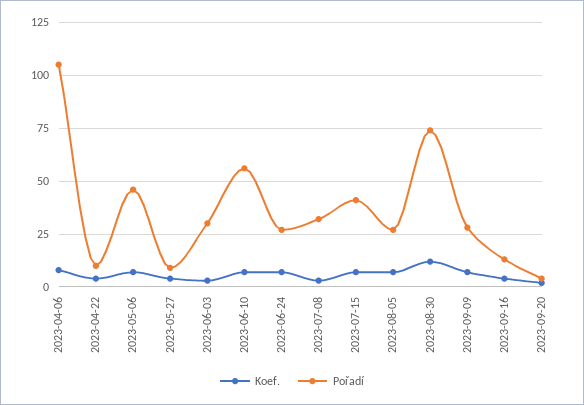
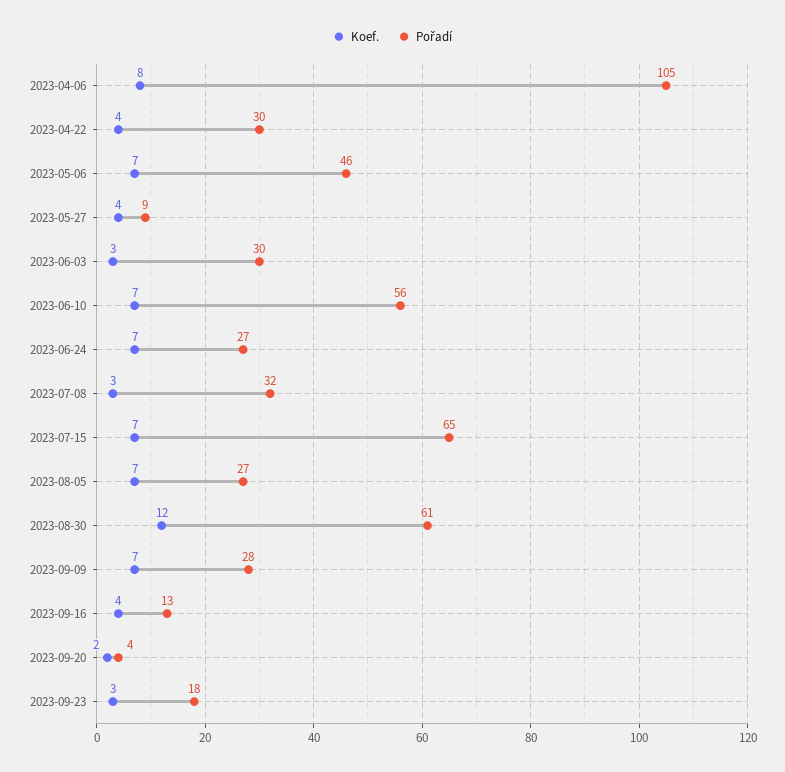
Pořadí, 2023-04-22: 10 -> 30
Pořadí, 2023-07-15: 40 -> 65
Pořadí, 2023-08-30: 75 -> 61
Koef., 2023-09-23: none -> 3
Pořadí, 2023-09-23: none -> 18

